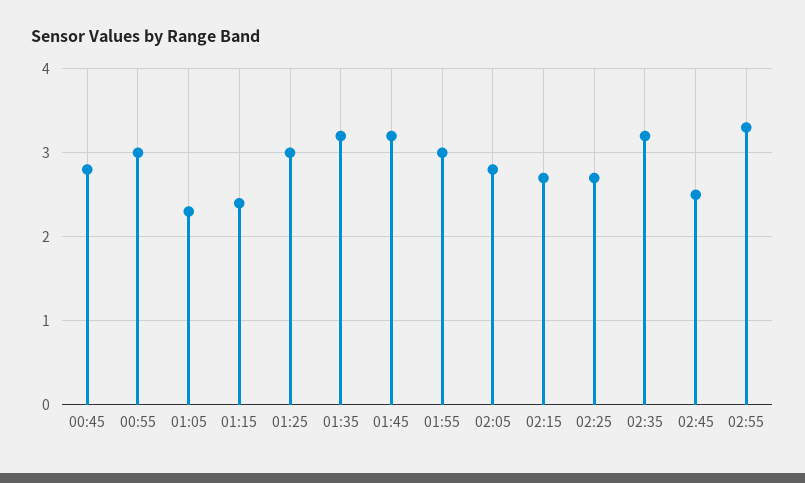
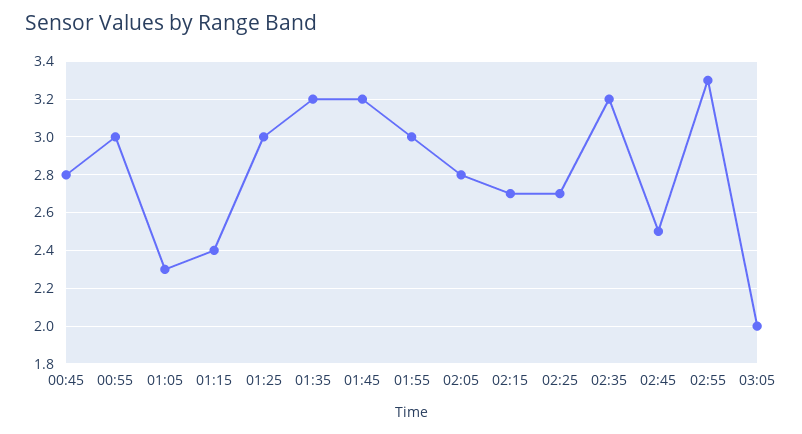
03:05: none -> 2

